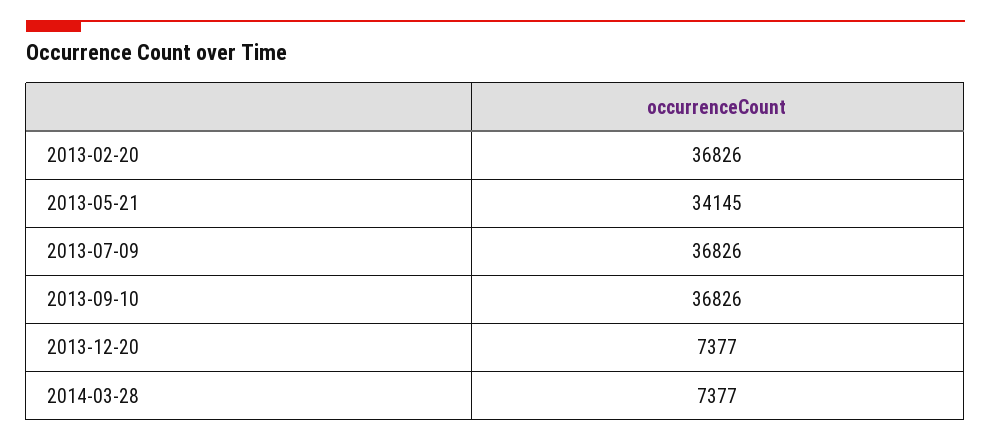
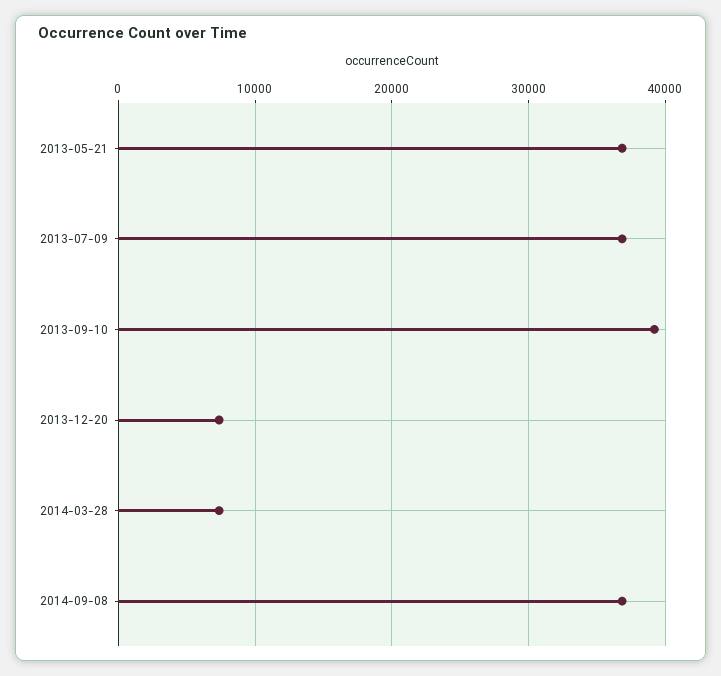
2013-02-20: 36826 -> none
2013-05-21: 34145 -> 37000
2013-09-10: 36826 -> 39000
2014-09-08: none -> 37000

